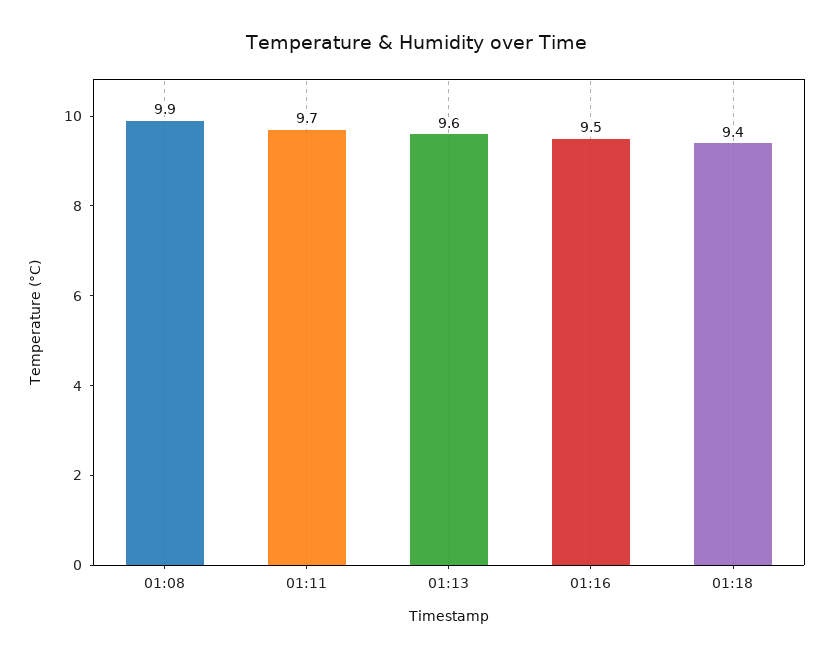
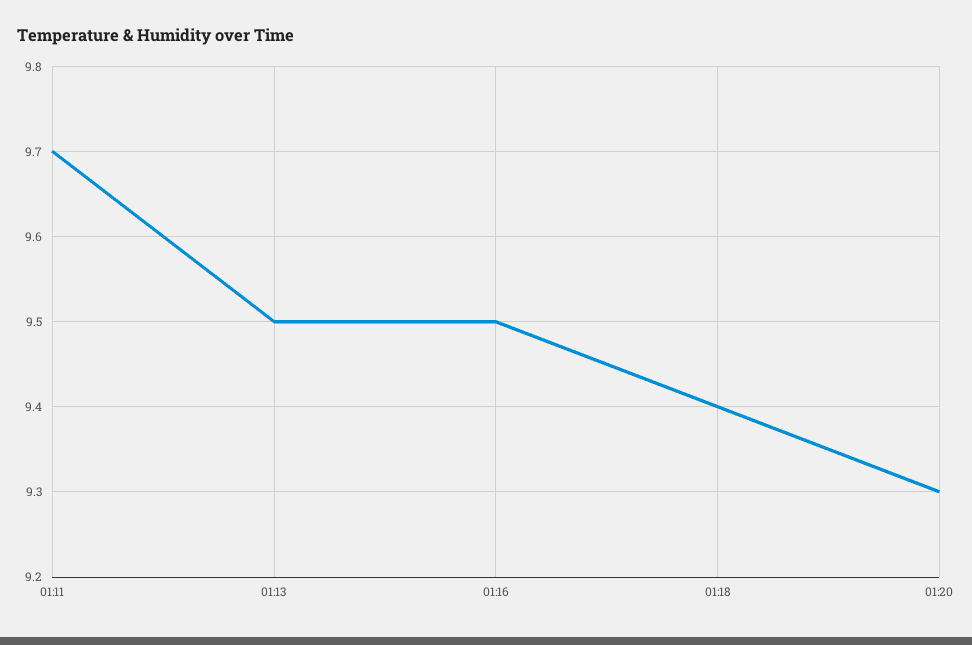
01:08: 9.9 -> none
01:13: 9.6 -> 9.5
01:20: none -> 9.3

